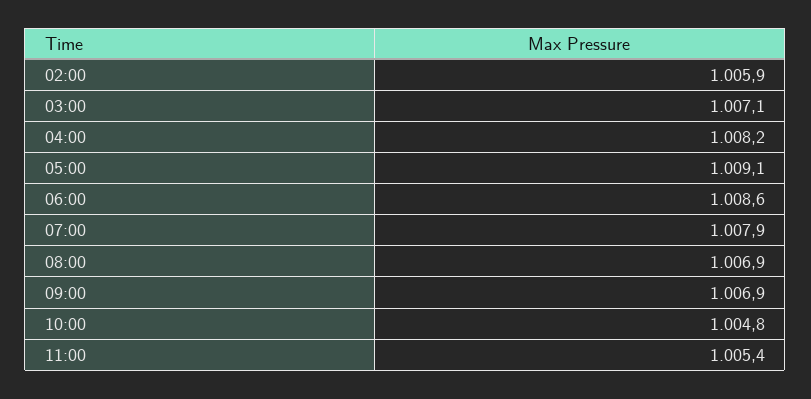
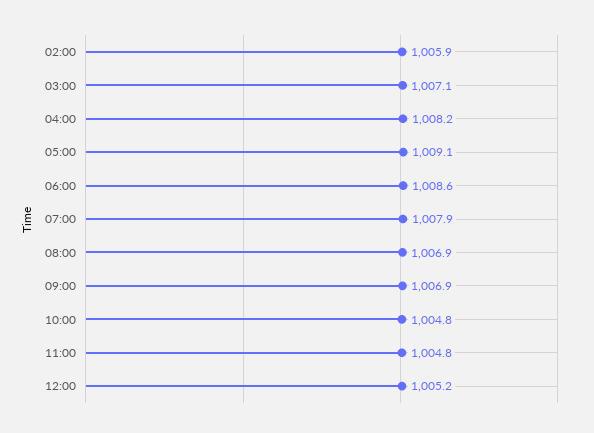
11:00: 1005.4 -> 1004.8
12:00: none -> 1005.2

